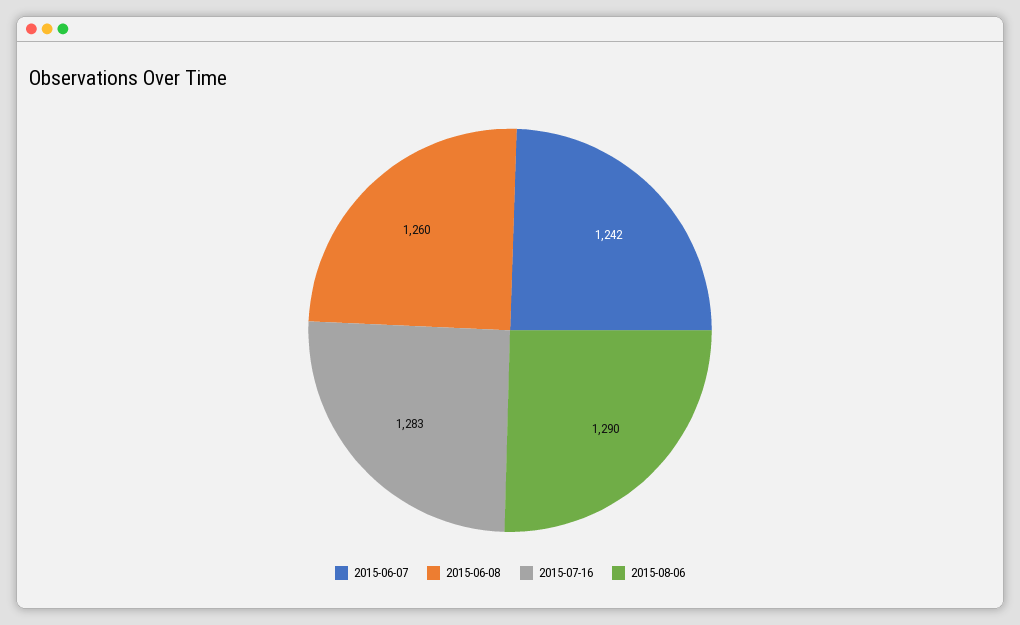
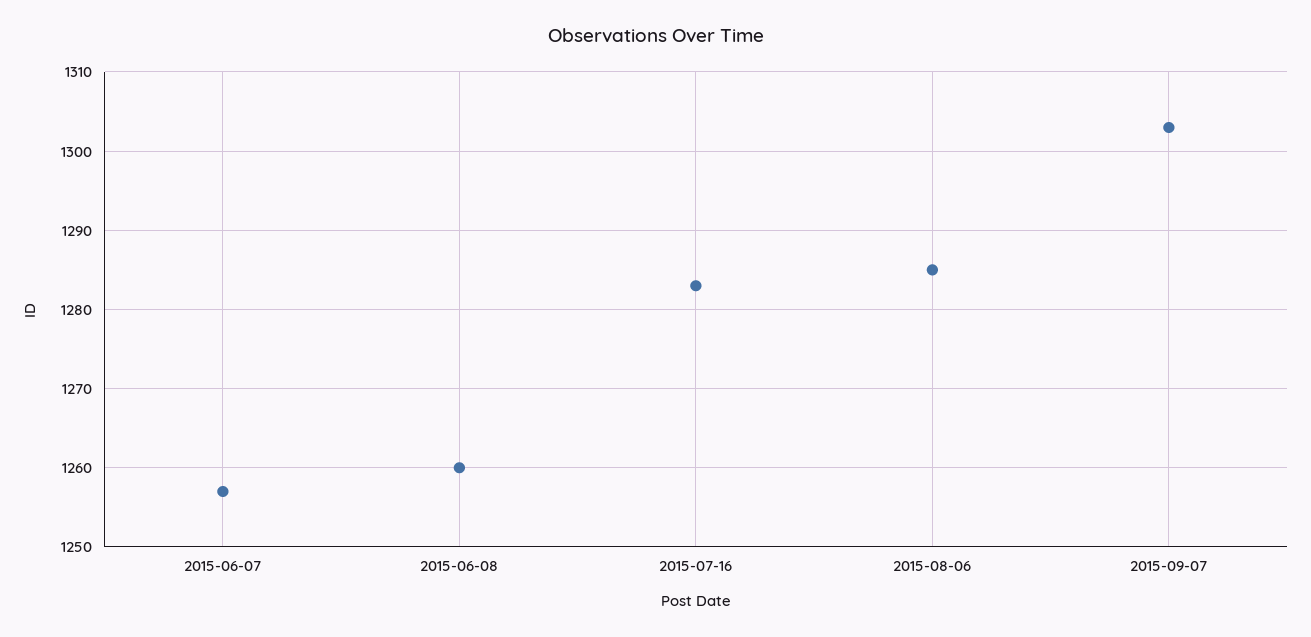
2015-06-07: 1242 -> 1257
2015-08-06: 1290 -> 1285
2015-09-07: none -> 1303

